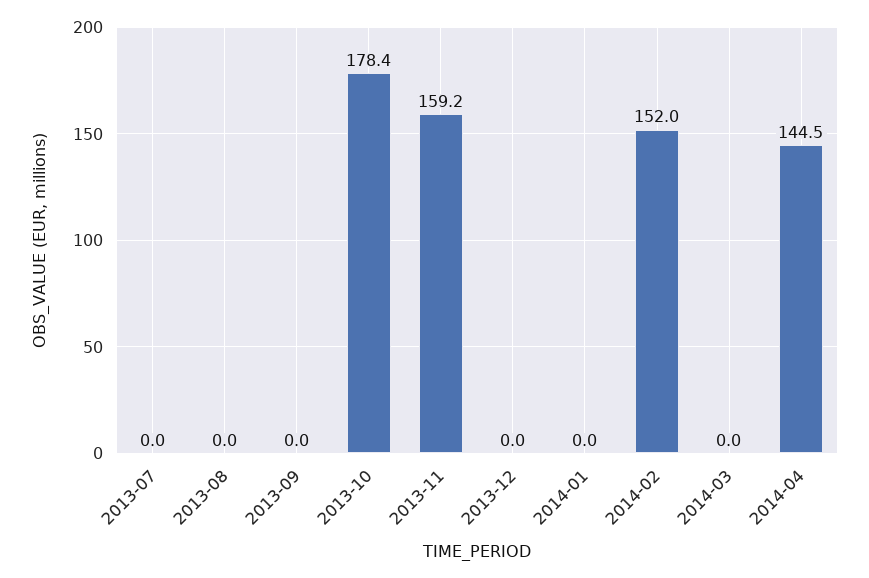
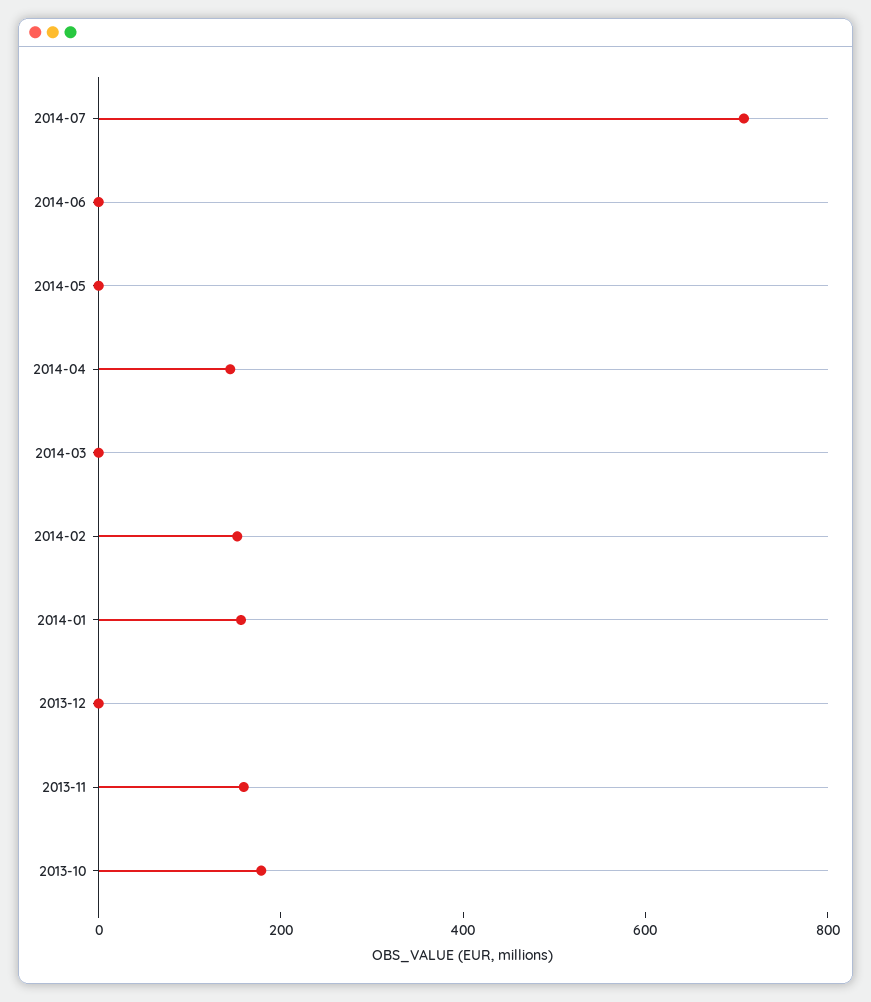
2013-07: 0 -> none
2013-08: 0 -> none
2013-09: 0 -> none
2014-01: 0 -> 150
2014-07: none -> 700
2014-06: none -> 0
2014-05: none -> 0

